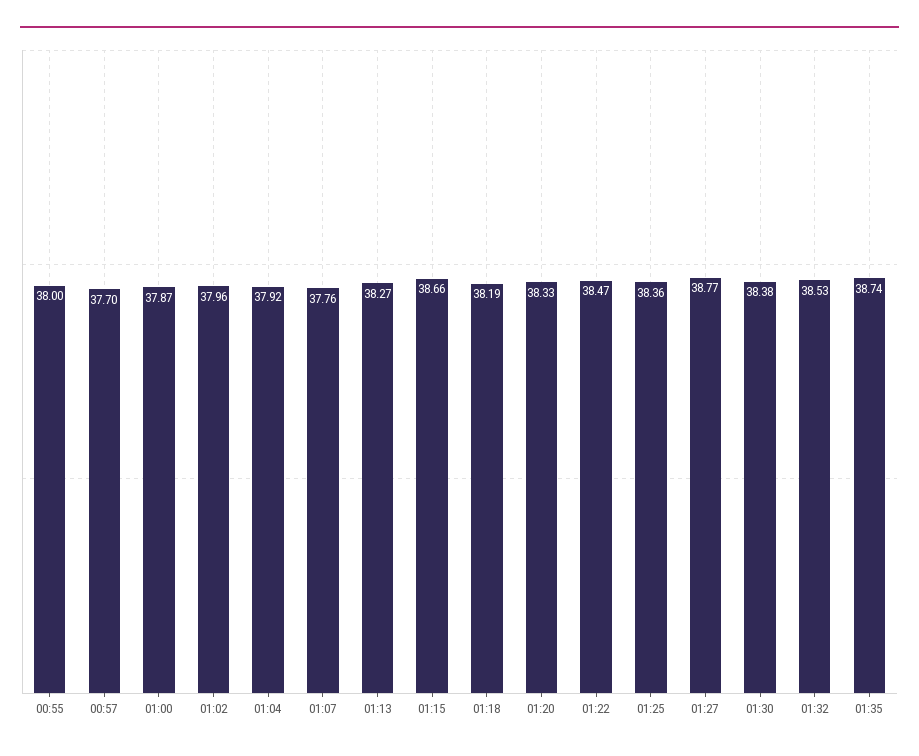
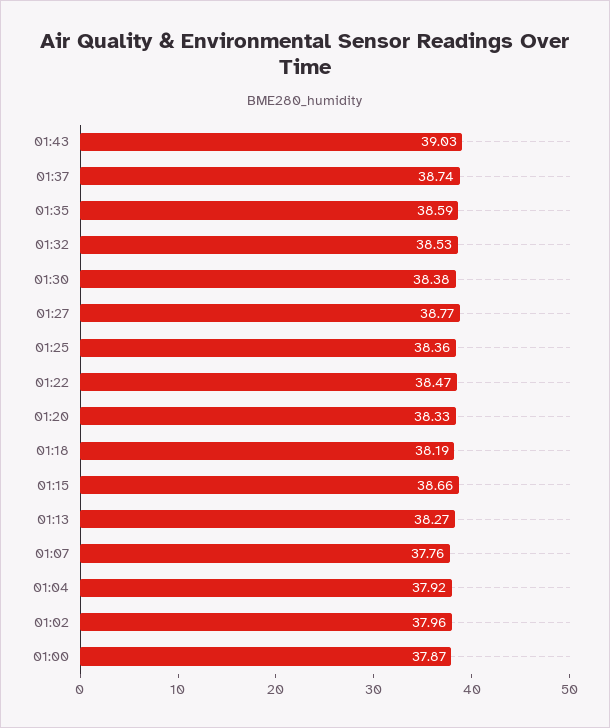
00:55: 38 -> none
00:57: 37.7 -> none
01:35: 38.74 -> 38.59
01:43: none -> 39.03
01:37: none -> 38.74

